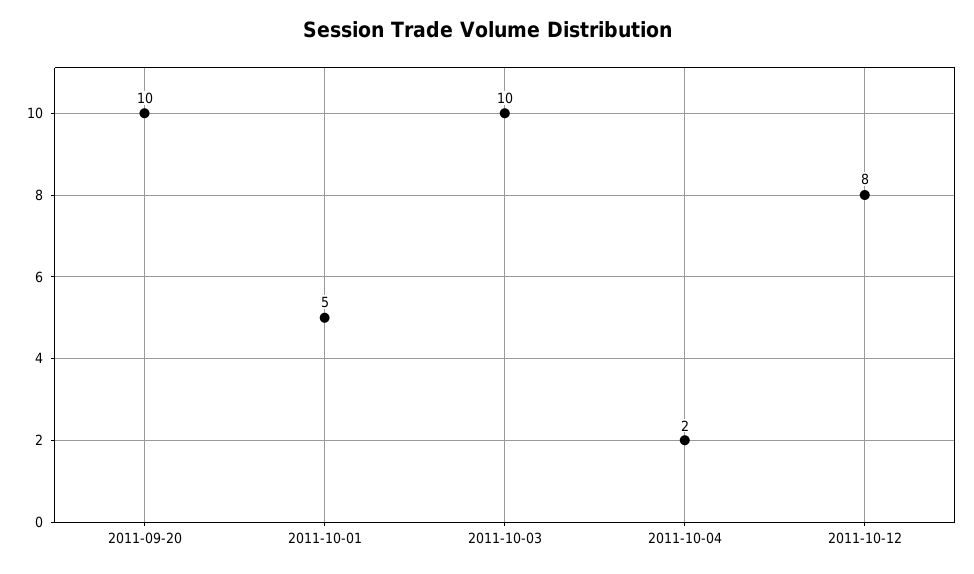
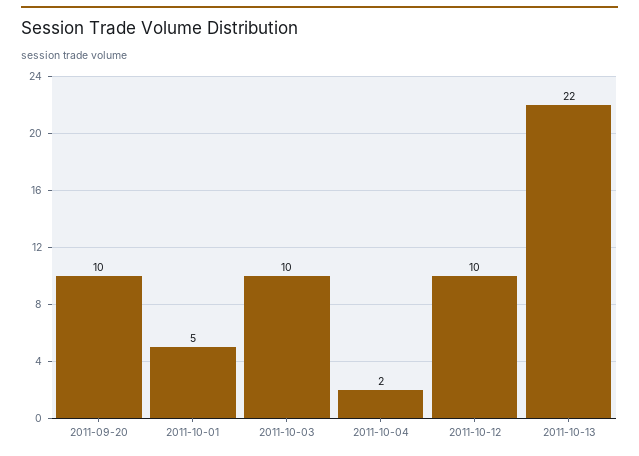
2011-10-12: 8 -> 10
2011-10-13: none -> 22

